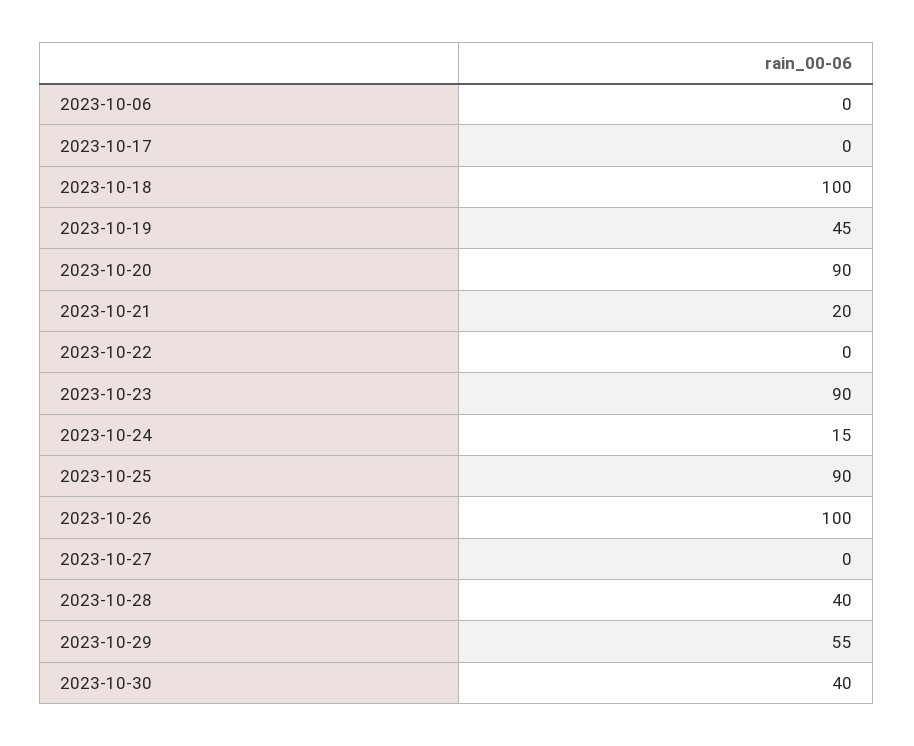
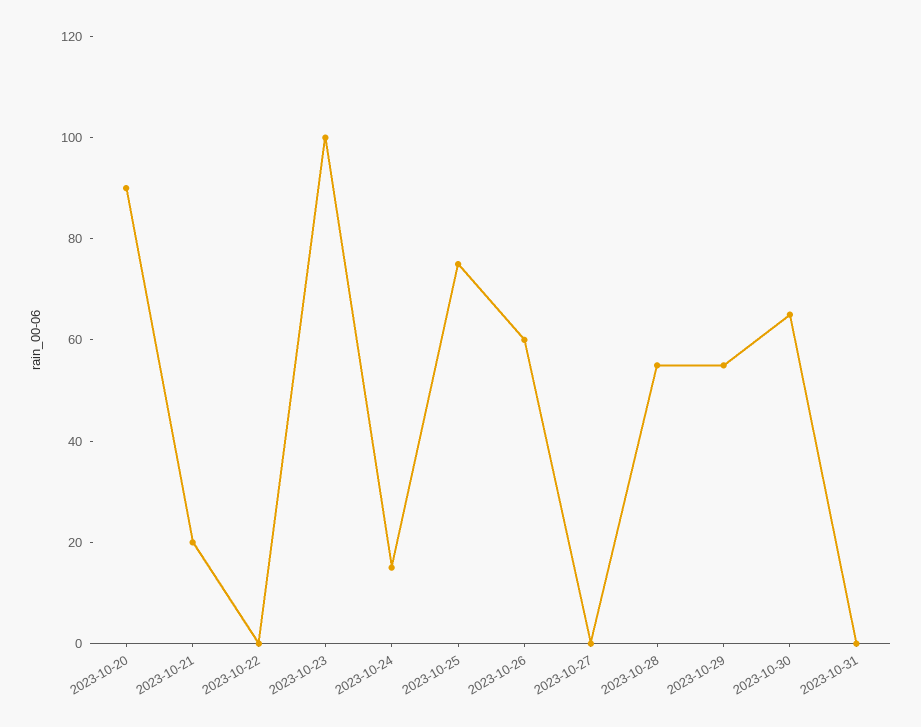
2023-10-06: 0 -> none
2023-10-17: 0 -> none
2023-10-18: 100 -> none
2023-10-19: 45 -> none
2023-10-23: 90 -> 100
2023-10-25: 90 -> 75
2023-10-26: 100 -> 60
2023-10-28: 40 -> 55
2023-10-30: 40 -> 65
2023-10-31: none -> 0

